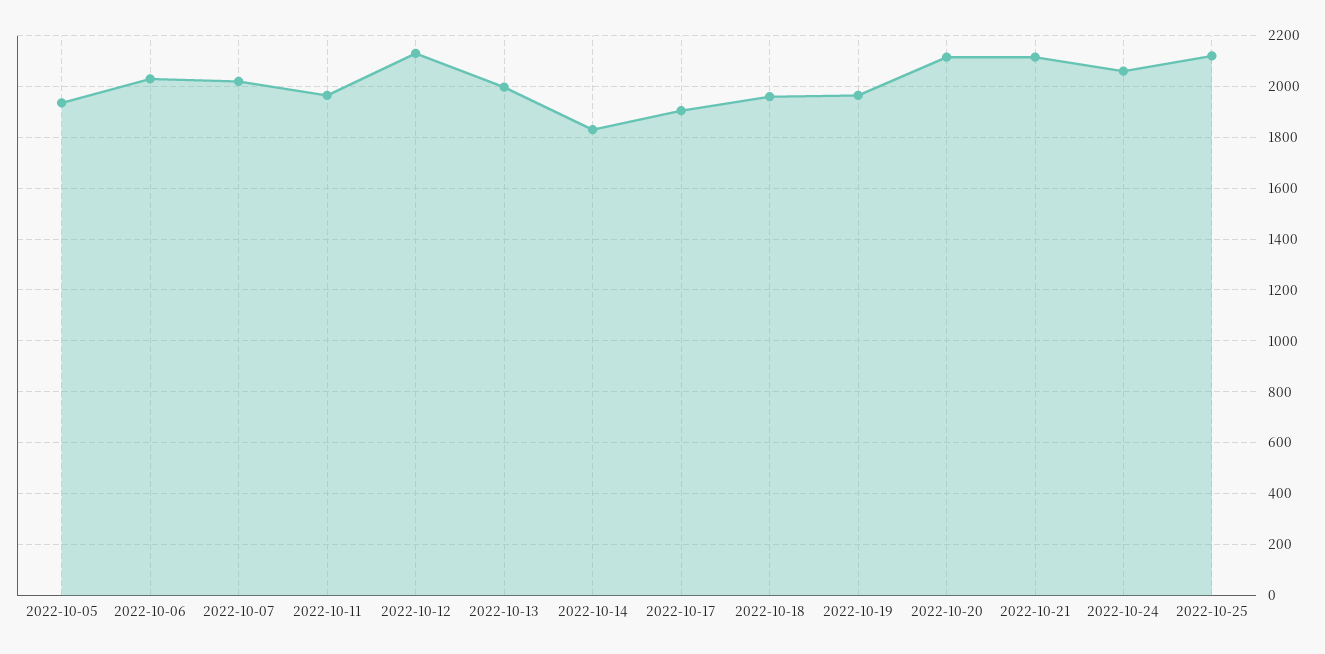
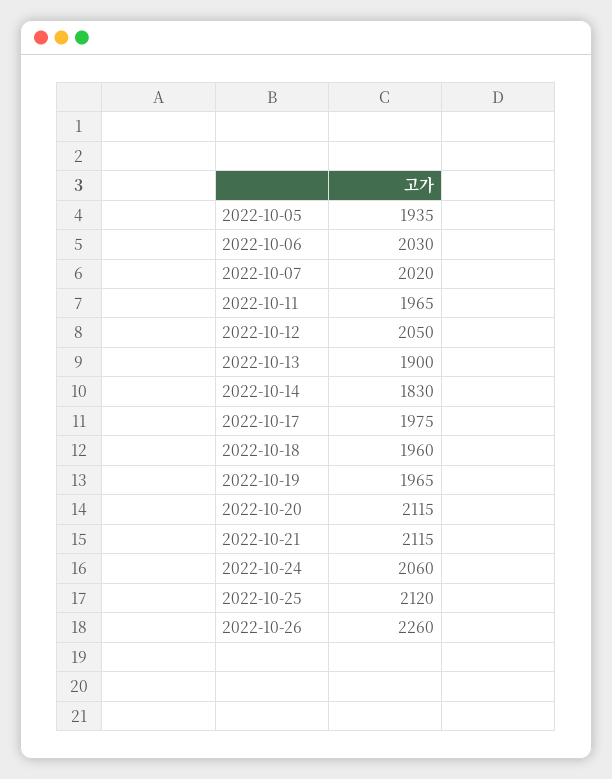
2022-10-12: 2125 -> 2050
2022-10-13: 2000 -> 1900
2022-10-17: 1900 -> 1975
2022-10-26: none -> 2260

